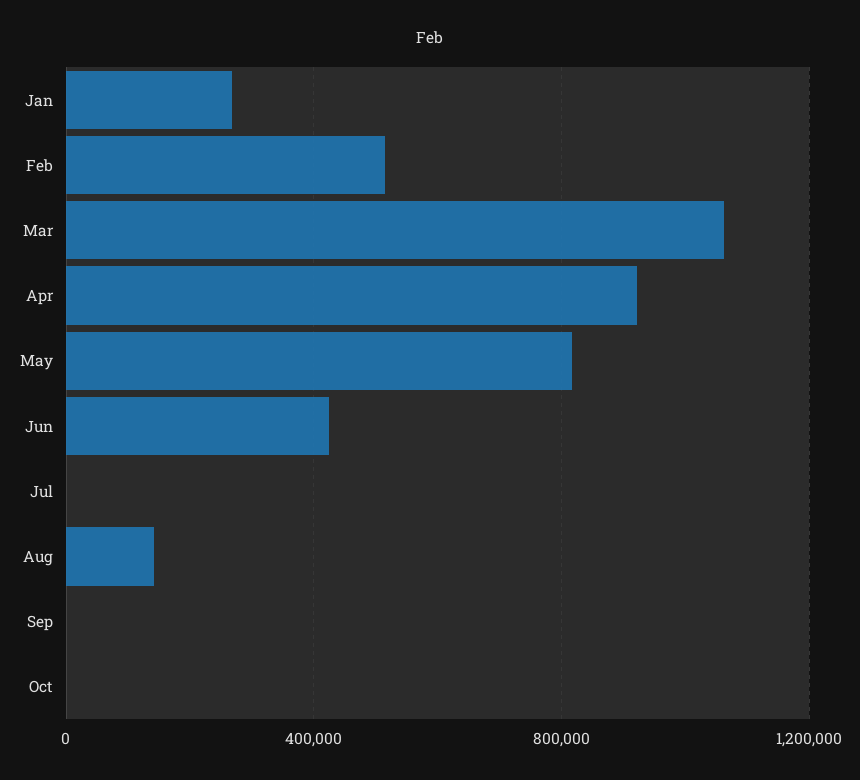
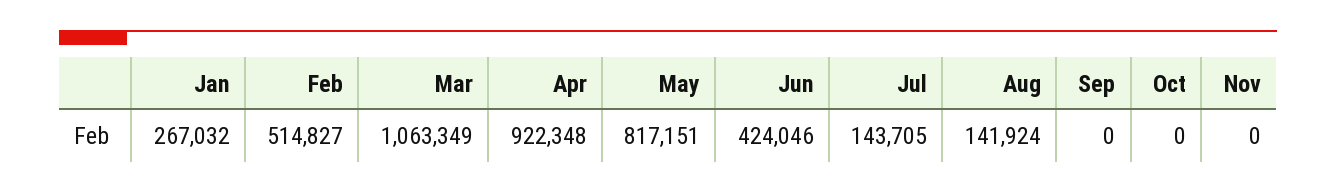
Jul: 0 -> 143705
Nov: none -> 0

